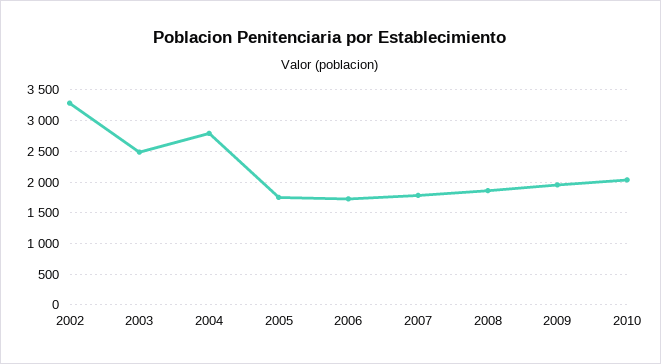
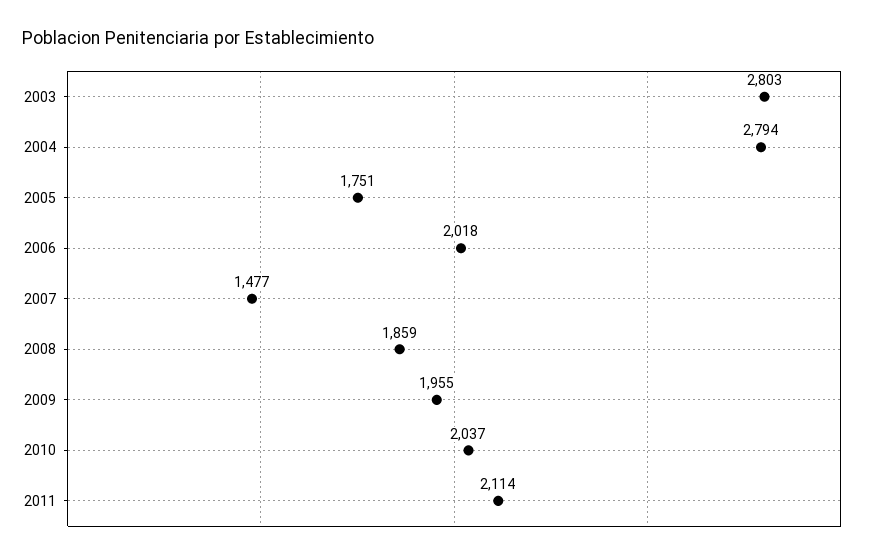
2002: 3300 -> none
2003: 2500 -> 2803
2006: 1700 -> 2018
2007: 1800 -> 1477
2011: none -> 2114

